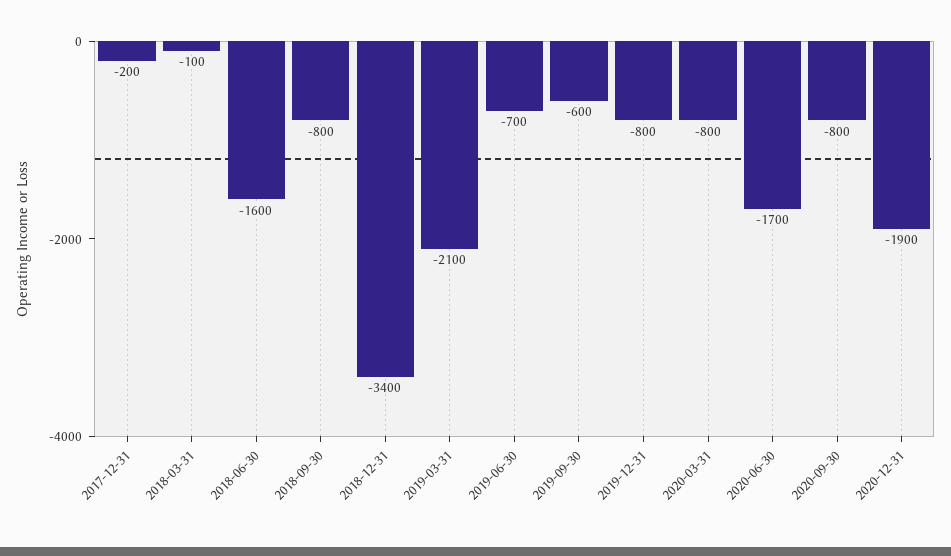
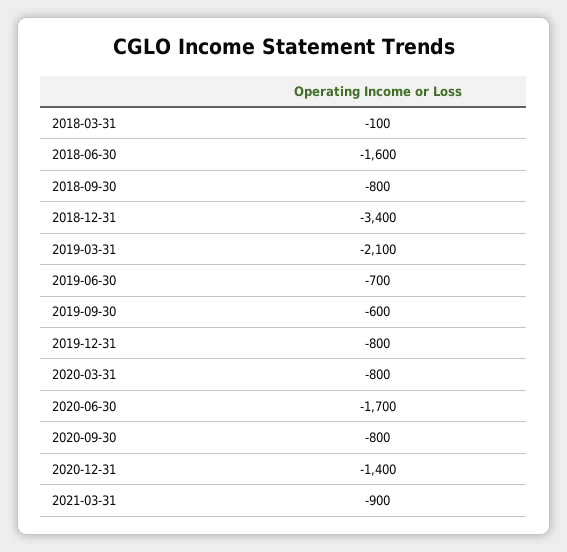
2017-12-31: -200 -> none
2020-12-31: -1900 -> -1400
2021-03-31: none -> -900

